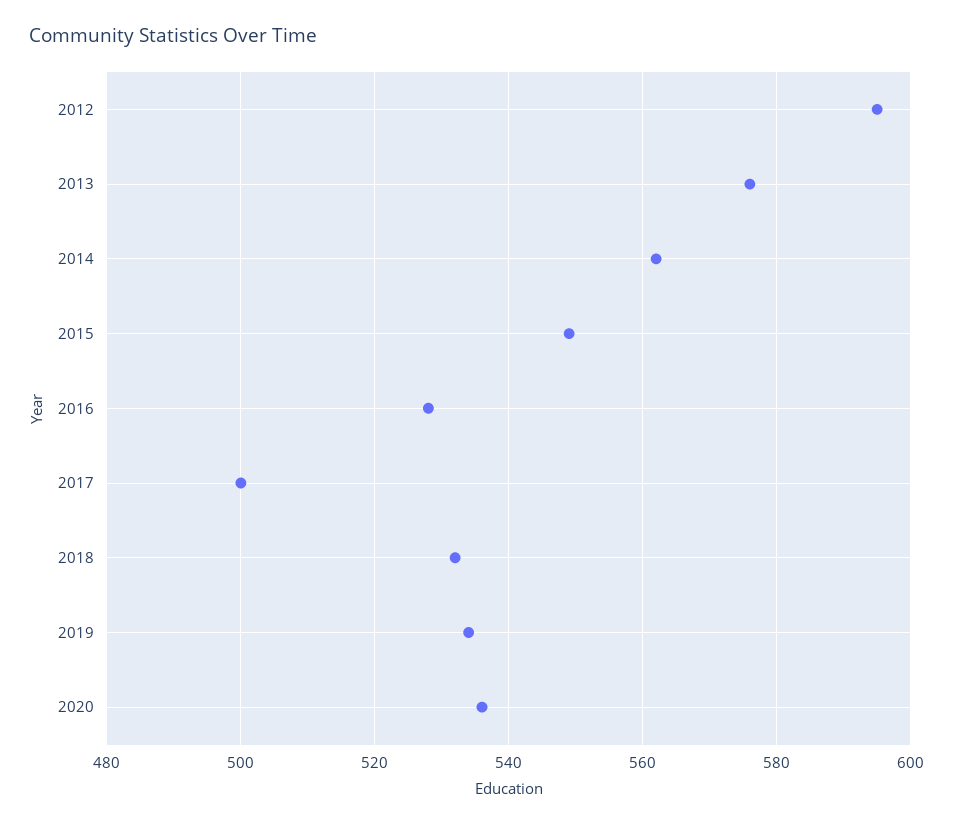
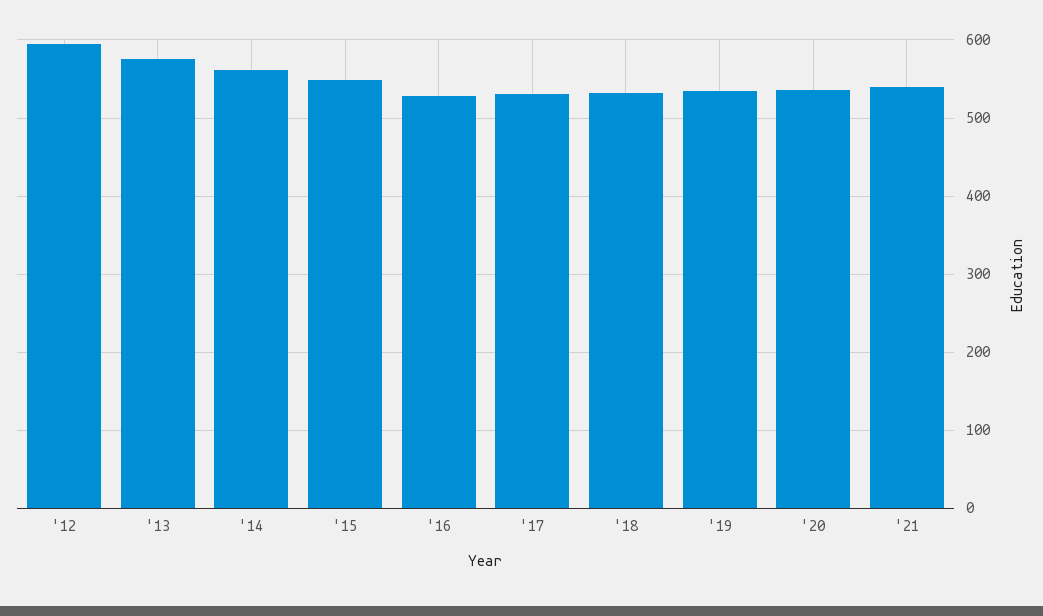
2017: 500 -> 530
'21: none -> 540

